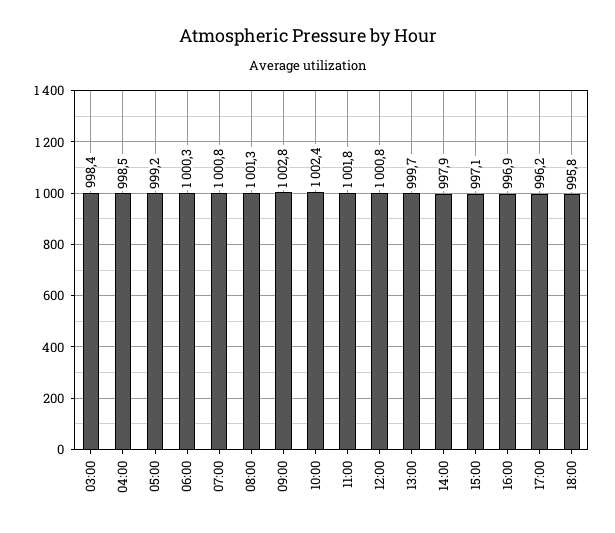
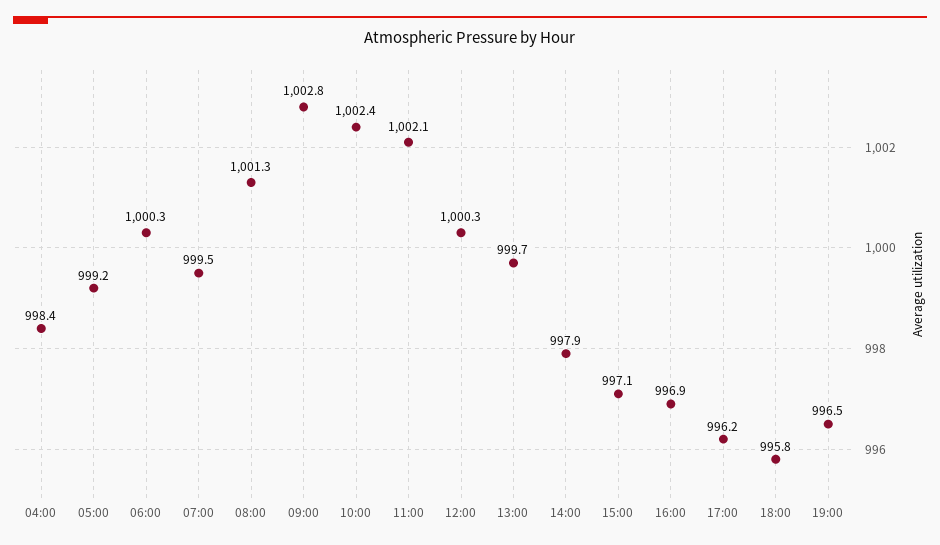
03:00: 998.4 -> none
04:00: 998.5 -> 998.4
07:00: 1000.8 -> 999.5
11:00: 1001.8 -> 1002.1
12:00: 1000.8 -> 1000.3
19:00: none -> 996.5

